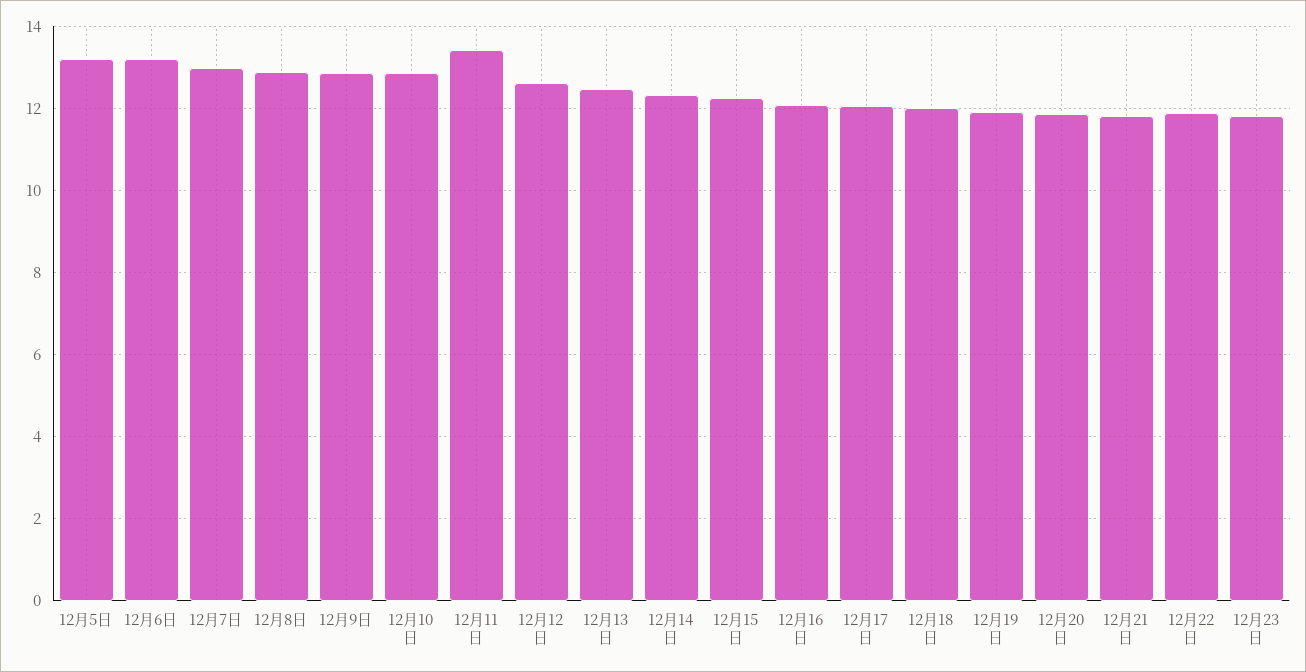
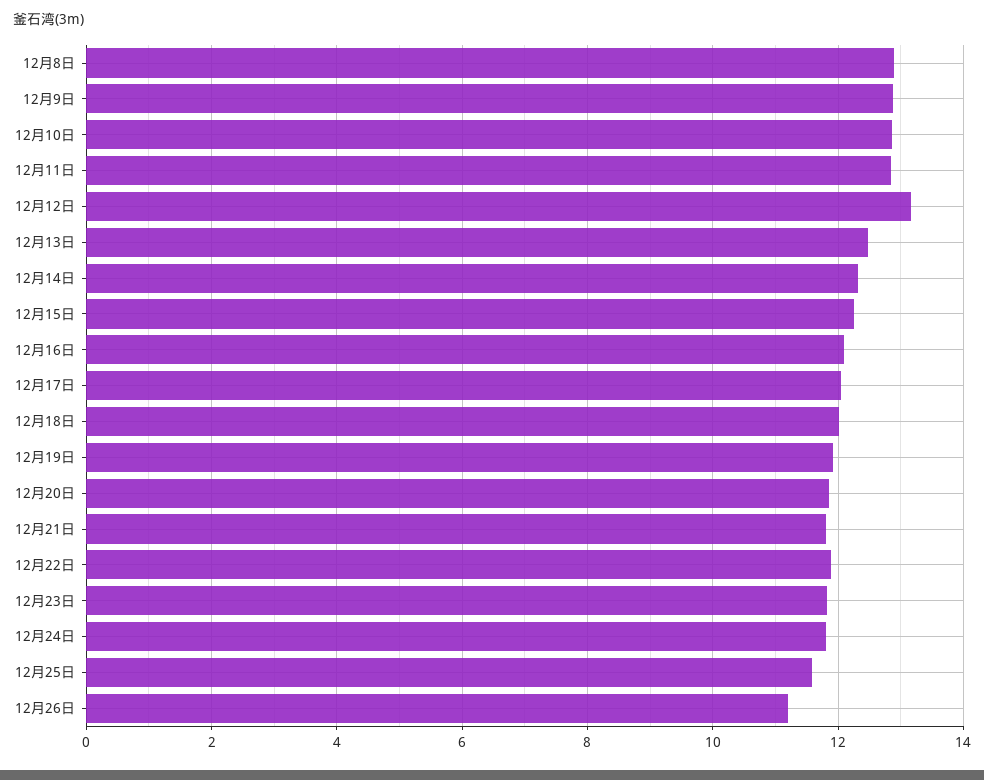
12月5日: 13.2 -> none
12月6日: 13.2 -> none
12月7日: 13 -> none
12月11日: 13.4 -> 12.8
12月12日: 12.6 -> 13.2
12月24日: none -> 11.8
12月25日: none -> 11.6
12月26日: none -> 11.2

